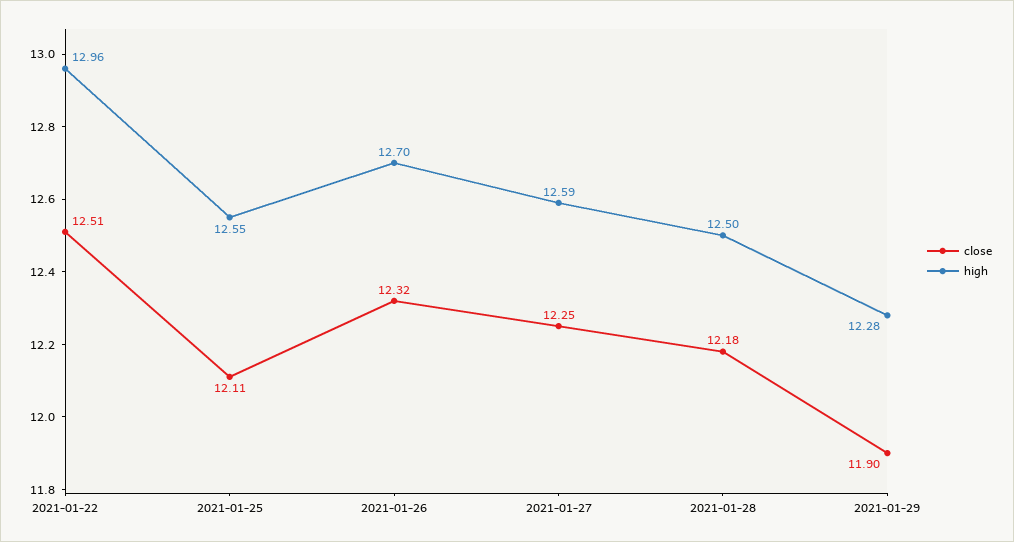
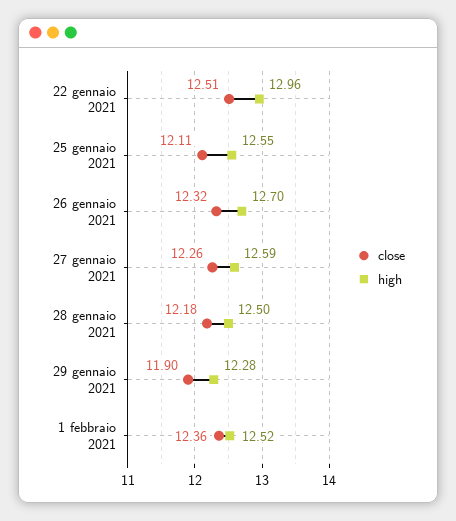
close, 2021-01-27: 12.25 -> 12.26
close, 1 febbraio 2021: none -> 12.36
high, 1 febbraio 2021: none -> 12.52

